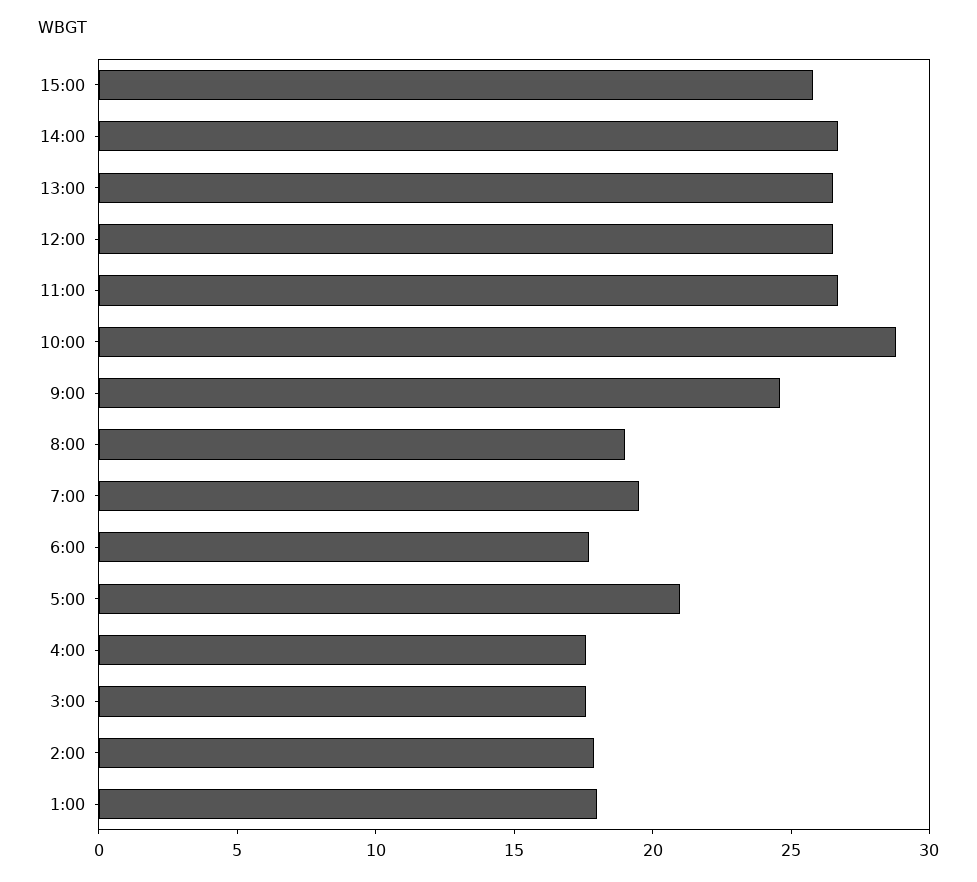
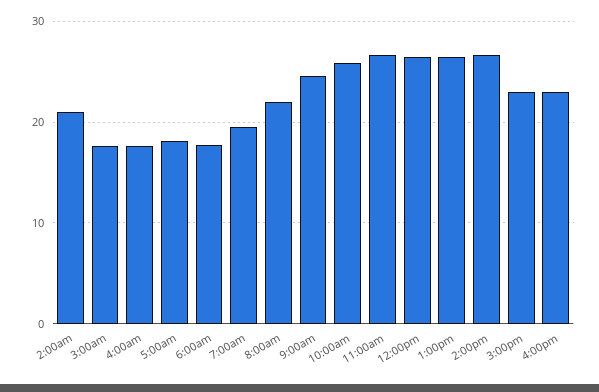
15:00: 26 -> 23
10:00: 29 -> 26
8:00: 19 -> 22
5:00: 21 -> 18
2:00: 18 -> 21
1:00: 18 -> none
4:00pm: none -> 23

